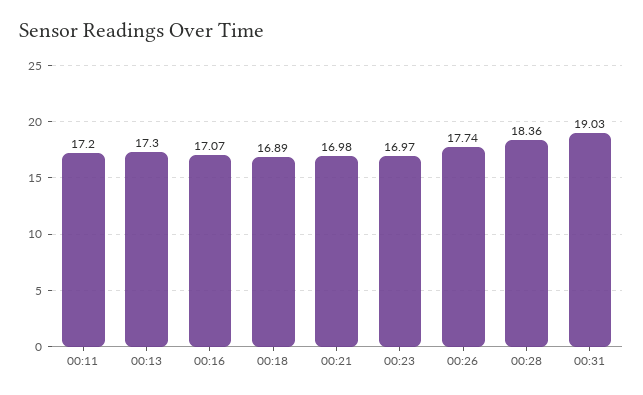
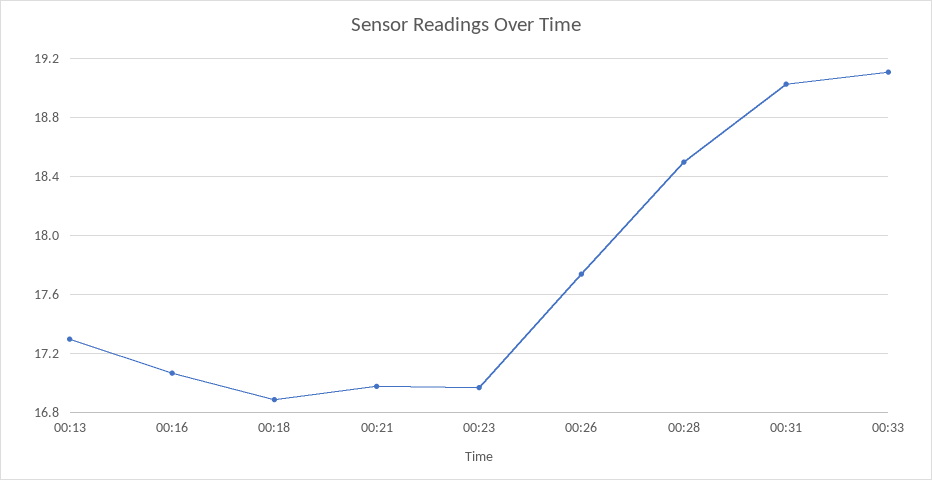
00:11: 17.2 -> none
00:28: 18.36 -> 18.5
00:33: none -> 19.1

